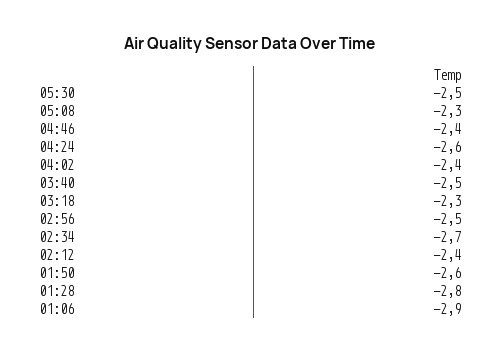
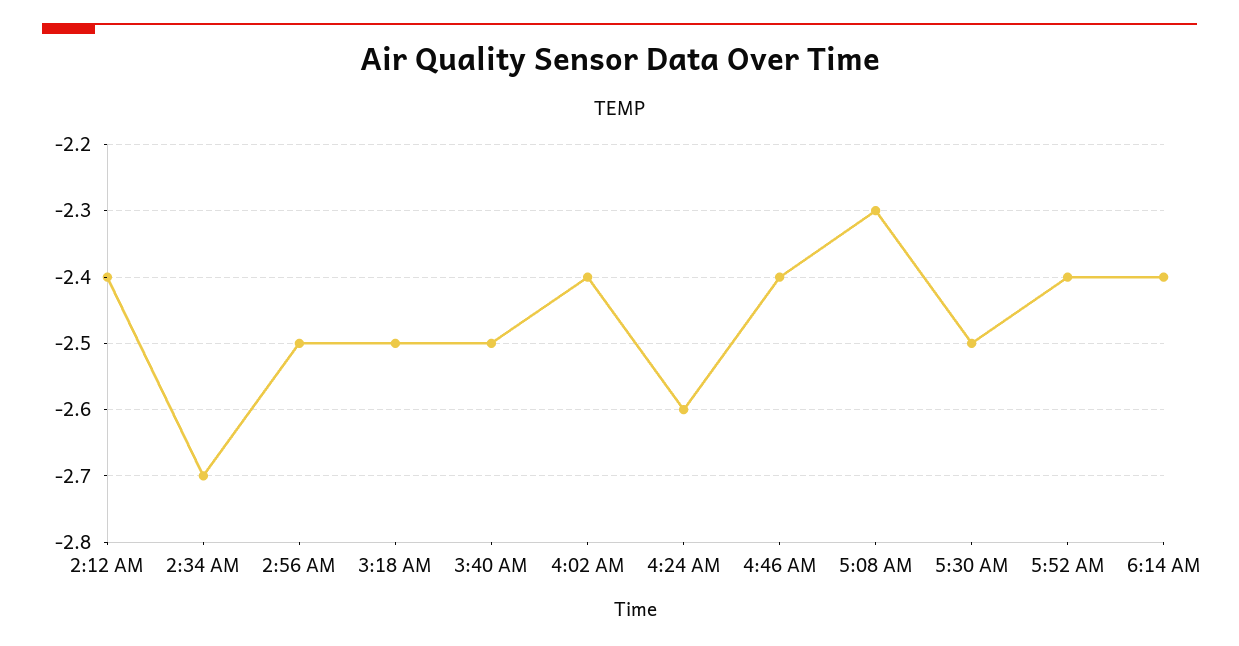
03:18: -2.3 -> -2.5
01:50: -2.6 -> none
01:28: -2.8 -> none
01:06: -2.9 -> none
5:52 AM: none -> -2.4
6:14 AM: none -> -2.4

